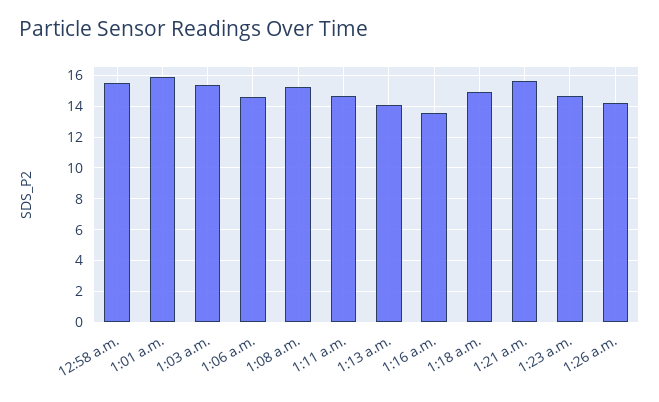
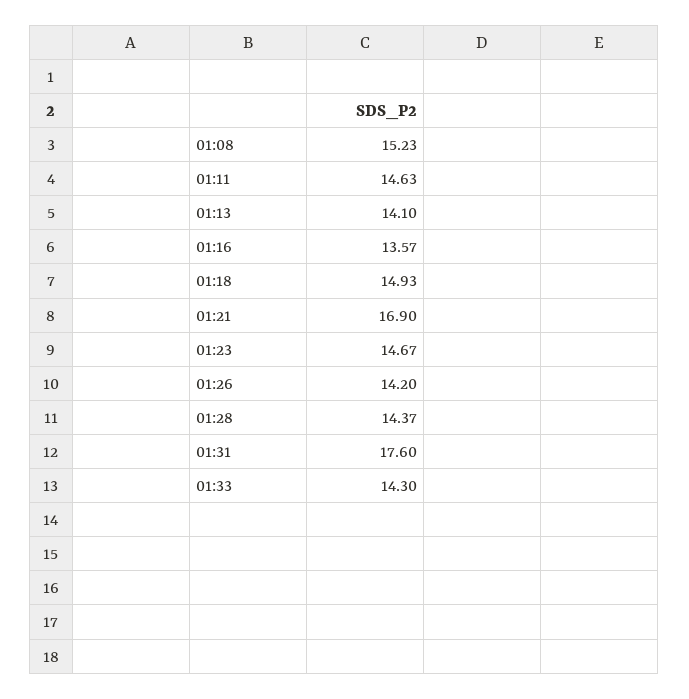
12:58 a.m.: 15.5 -> none
1:01 a.m.: 16 -> none
1:03 a.m.: 15.5 -> none
1:06 a.m.: 14.5 -> none
1:21 a.m.: 15.5 -> 16.9
01:28: none -> 14.37
01:31: none -> 17.6
01:33: none -> 14.3

